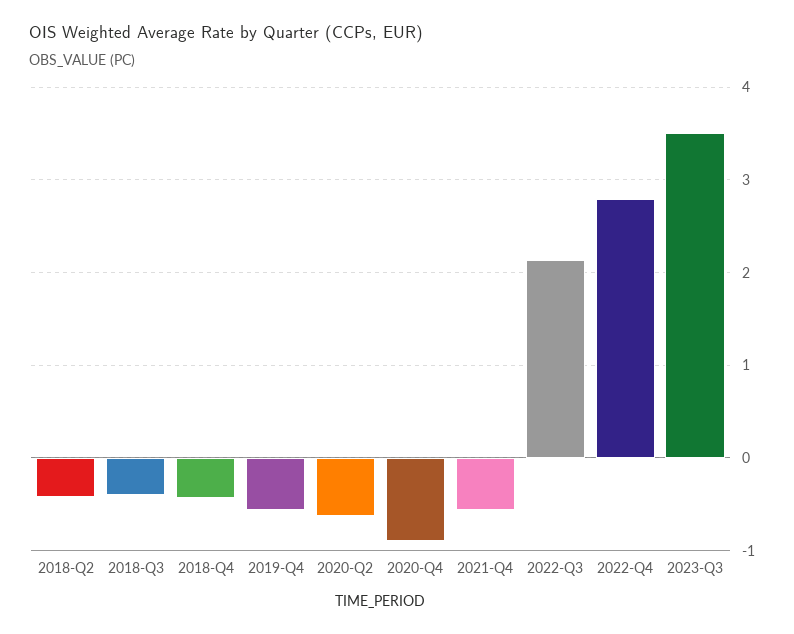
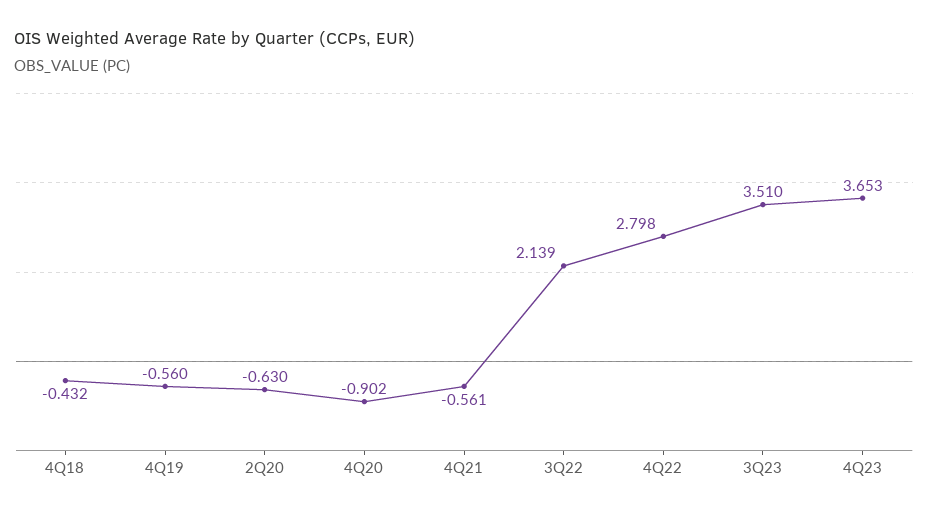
2018-Q2: -0.4 -> none
2018-Q3: -0.4 -> none
4Q23: none -> 3.653

